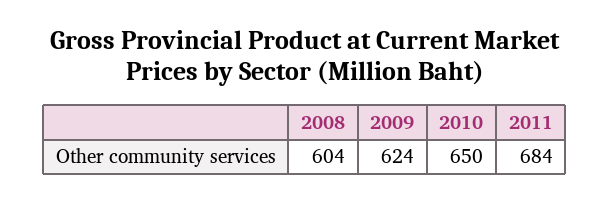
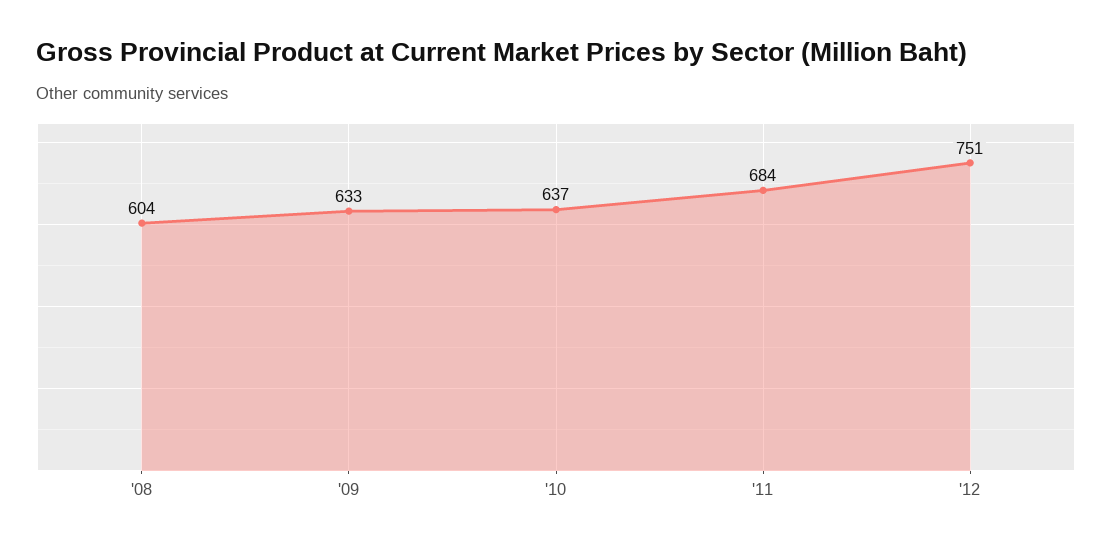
2009: 624 -> 633
2010: 650 -> 637
'12: none -> 751

